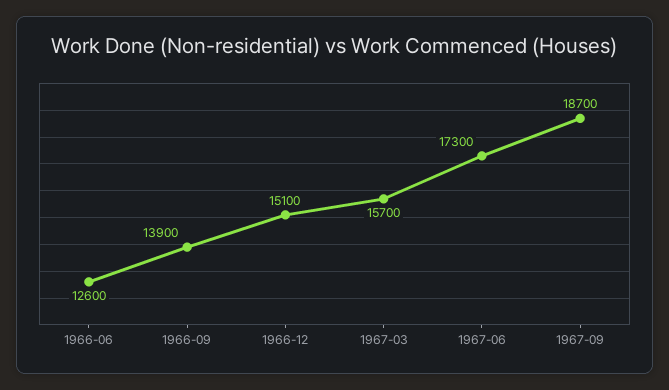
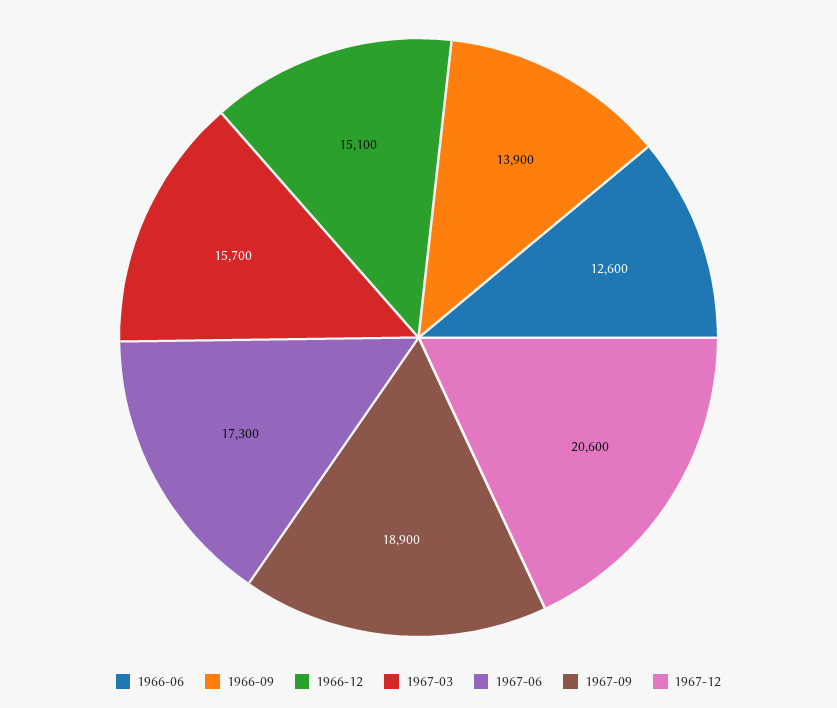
1967-09: 18700 -> 18900
1967-12: none -> 20600

